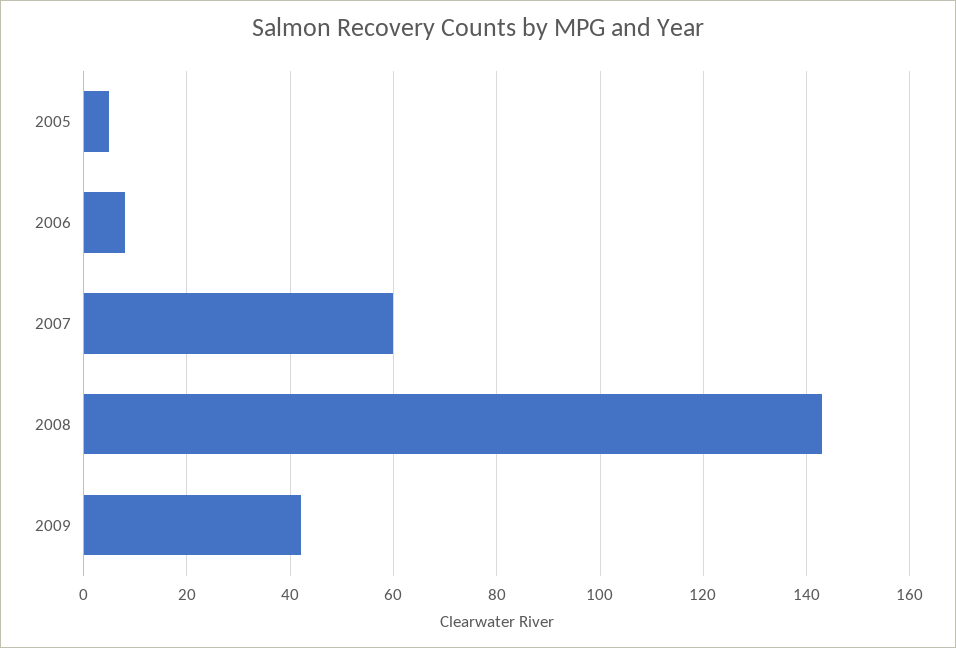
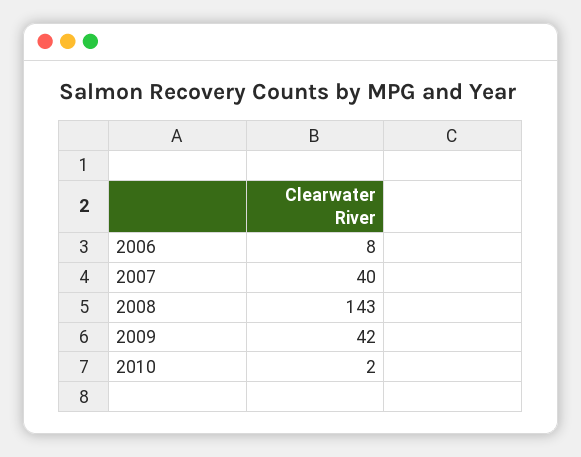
2005: 5 -> none
2007: 60 -> 40
2010: none -> 2

